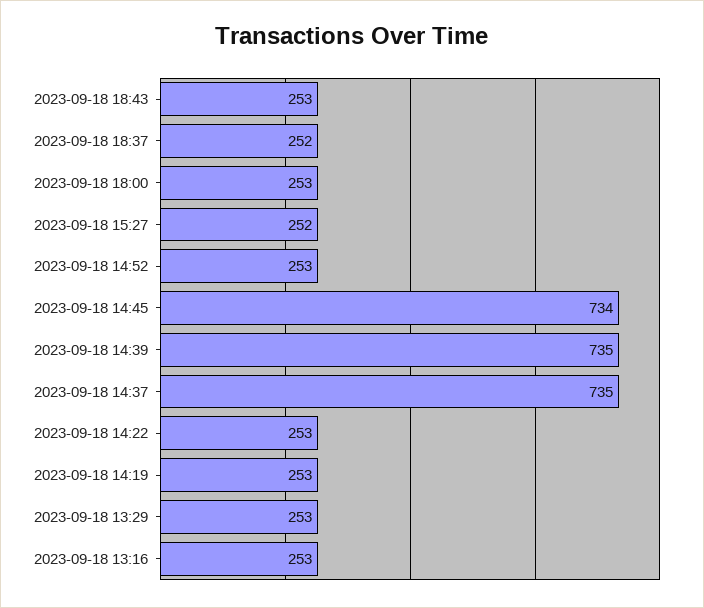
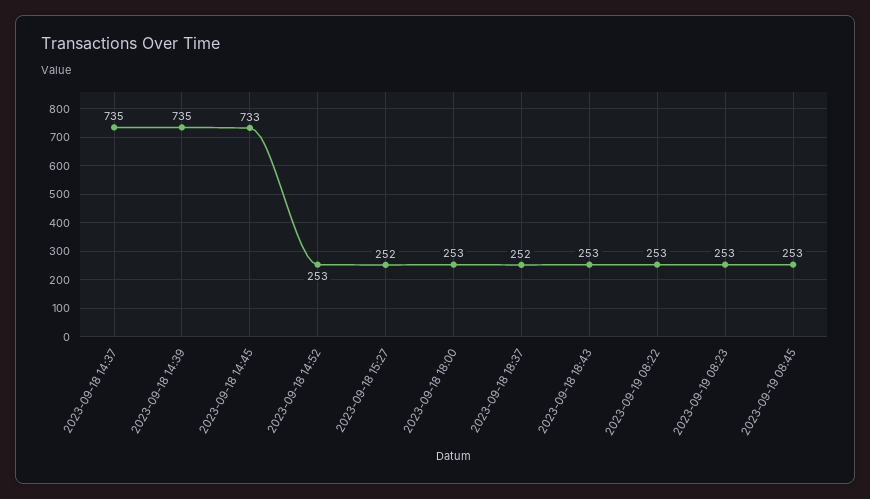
2023-09-18 14:45: 734 -> 733
2023-09-18 14:22: 253 -> none
2023-09-18 14:19: 253 -> none
2023-09-18 13:29: 253 -> none
2023-09-18 13:16: 253 -> none
2023-09-19 08:22: none -> 253
2023-09-19 08:23: none -> 253
2023-09-19 08:45: none -> 253

